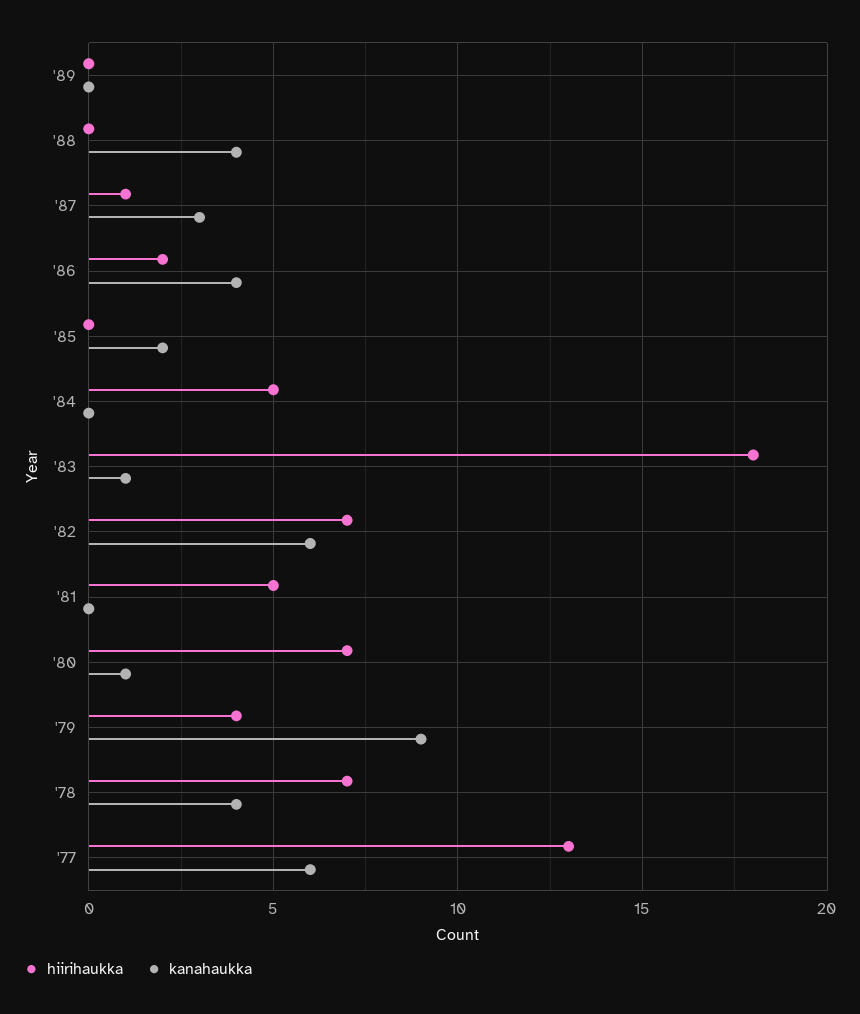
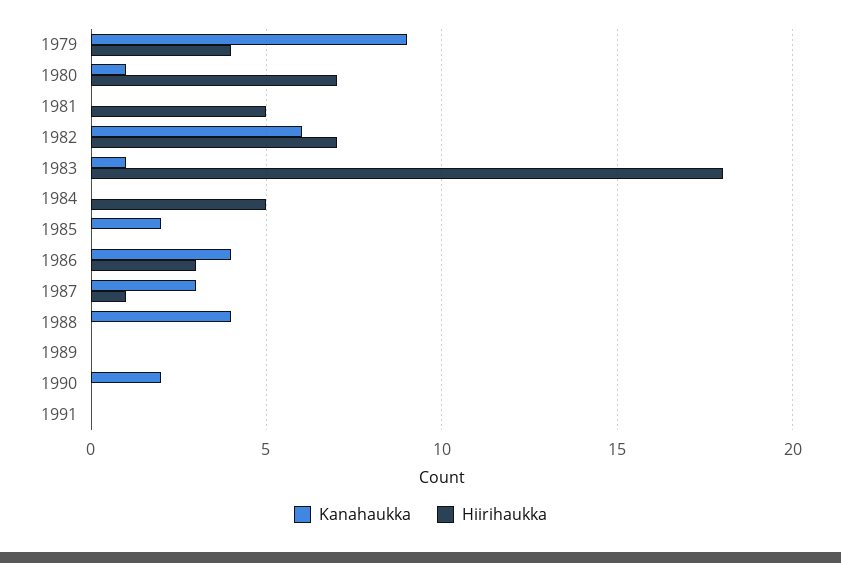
hiirihaukka, '86: 2 -> 3
hiirihaukka, '78: 7 -> none
kanahaukka, '78: 4 -> none
hiirihaukka, '77: 13 -> none
kanahaukka, '77: 6 -> none
kanahaukka, 1990: none -> 2
hiirihaukka, 1990: none -> 0
kanahaukka, 1991: none -> 0
hiirihaukka, 1991: none -> 0

